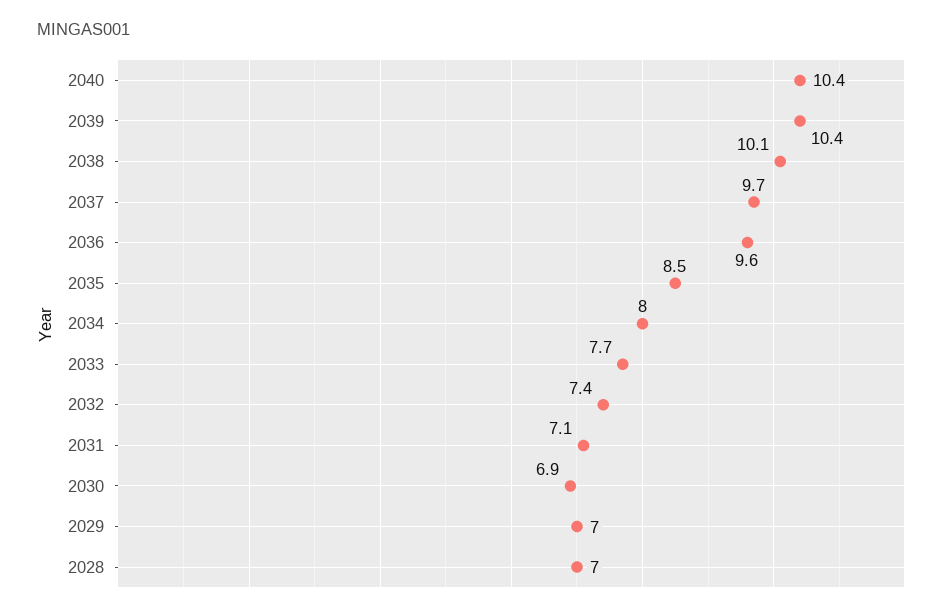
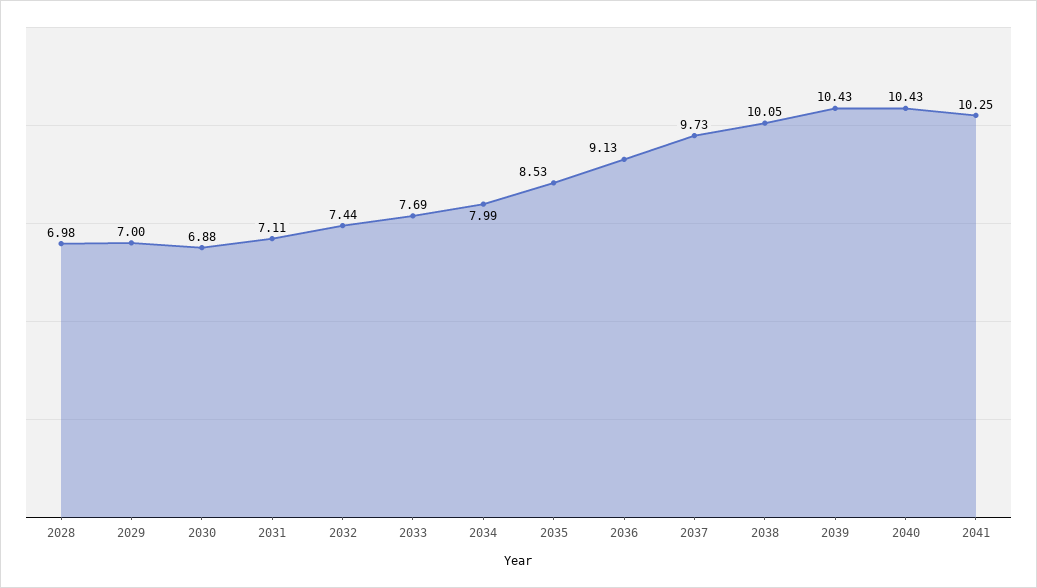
2036: 9.6 -> 9.13
2041: none -> 10.25

